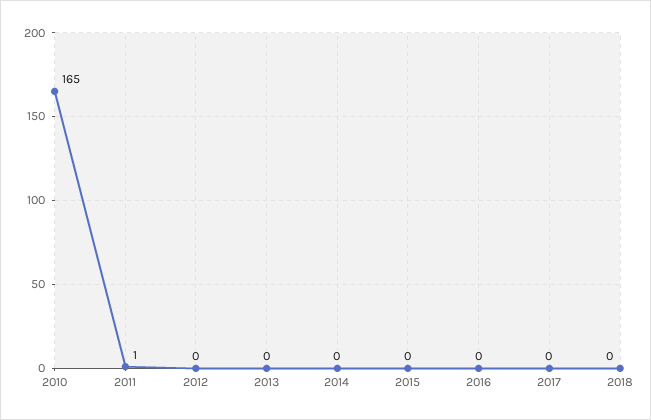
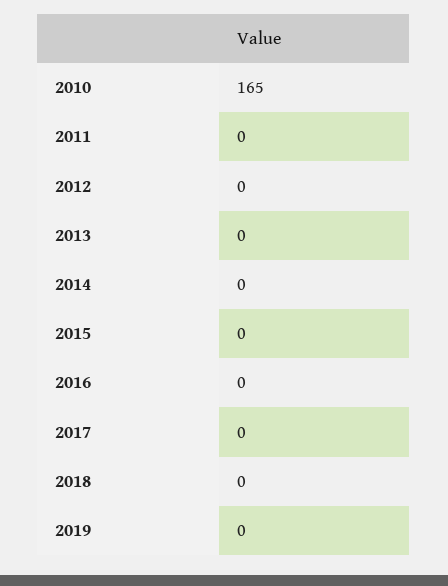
2011: 1 -> 0
2019: none -> 0

